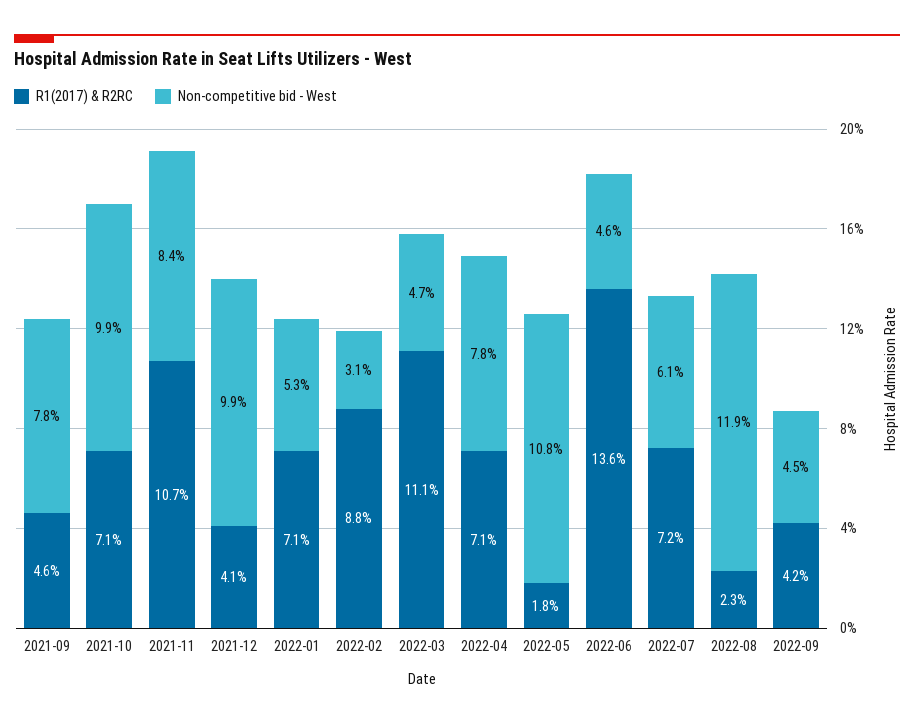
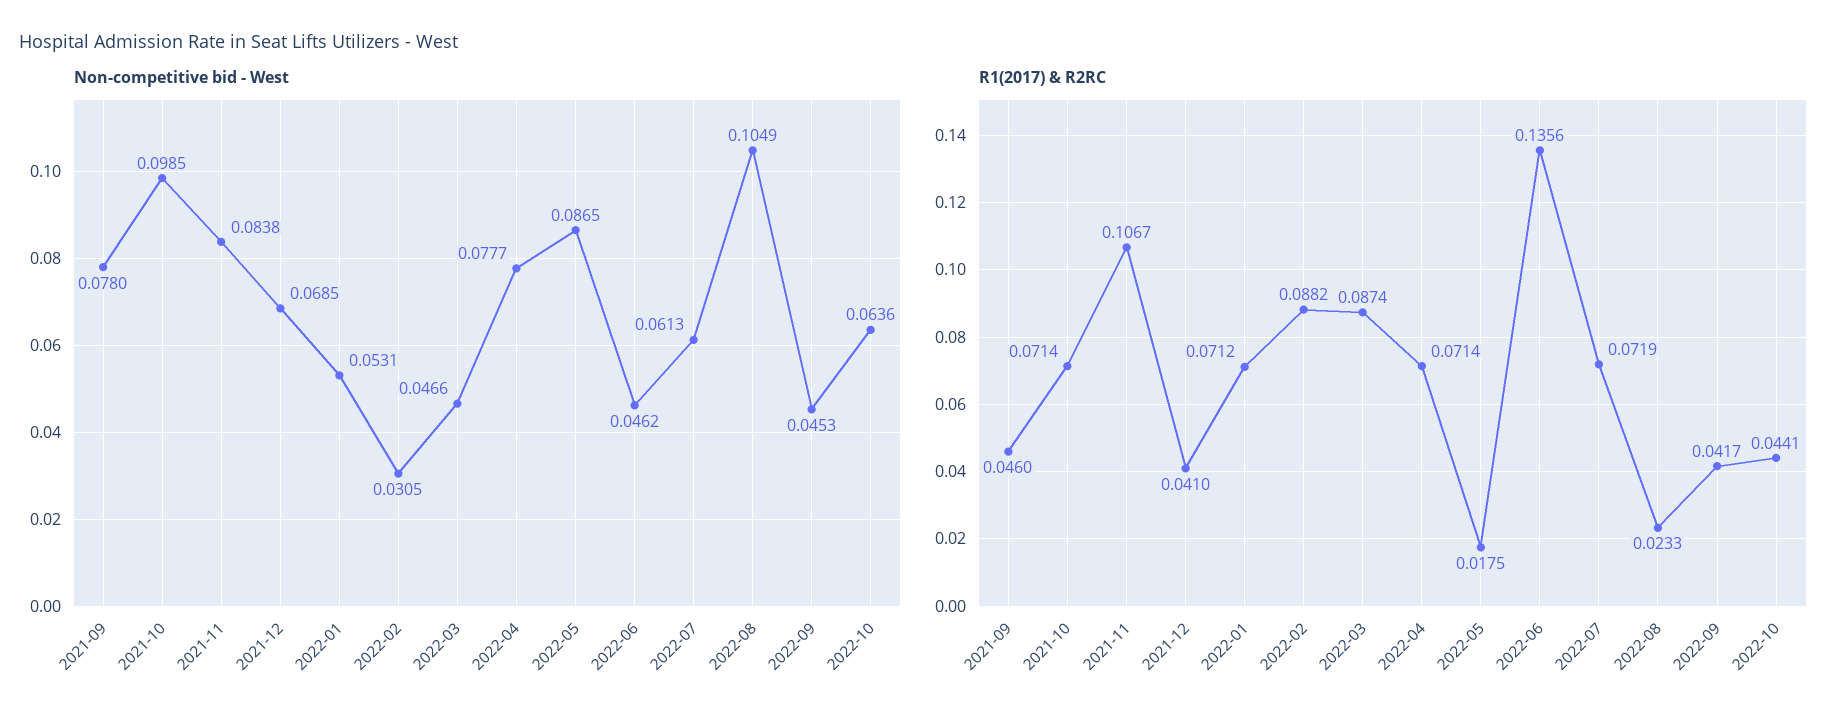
Non-competitive bid - West, 2021-12: 0.099 -> 0.0685
R1(2017) & R2RC, 2022-03: 0.111 -> 0.0874
Non-competitive bid - West, 2022-05: 0.108 -> 0.0865
Non-competitive bid - West, 2022-08: 0.119 -> 0.1049
Non-competitive bid - West, 2022-10: none -> 0.0636
R1(2017) & R2RC, 2022-10: none -> 0.0441

